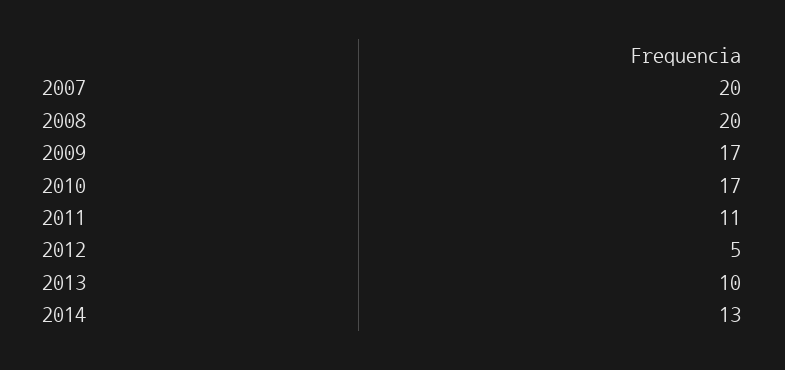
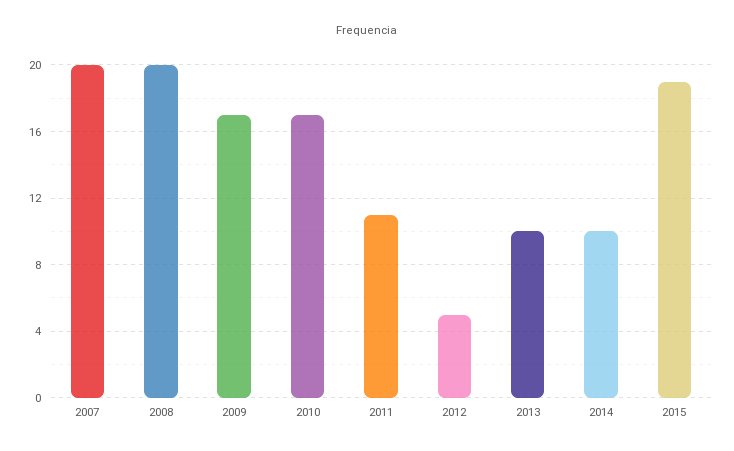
2014: 13 -> 10
2015: none -> 19

